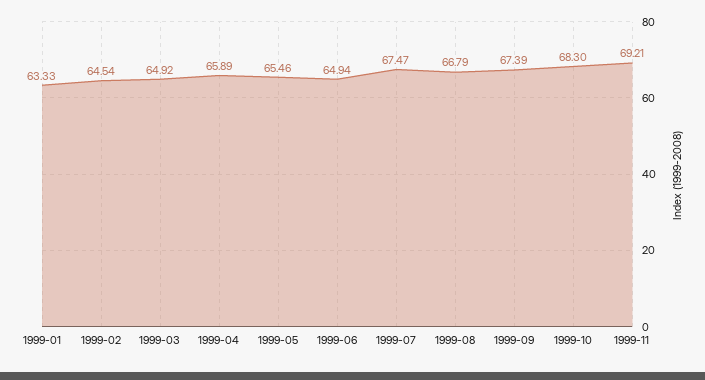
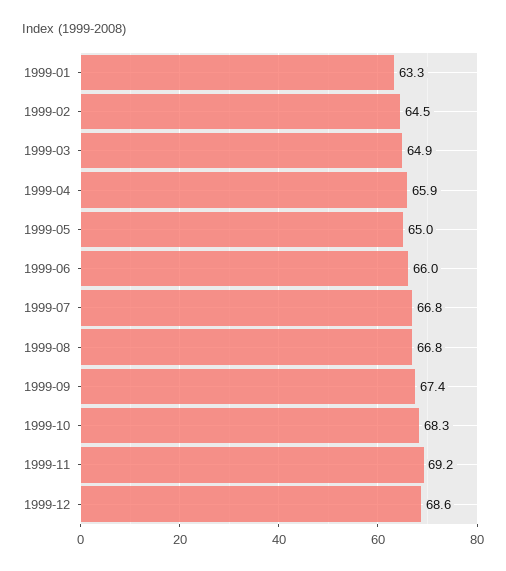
1999-05: 65.46 -> 65
1999-06: 64.94 -> 66
1999-07: 67.47 -> 66.8
1999-12: none -> 68.6

